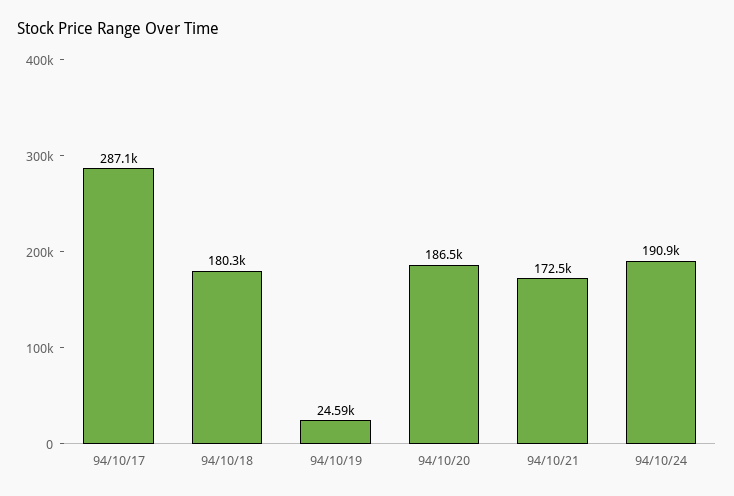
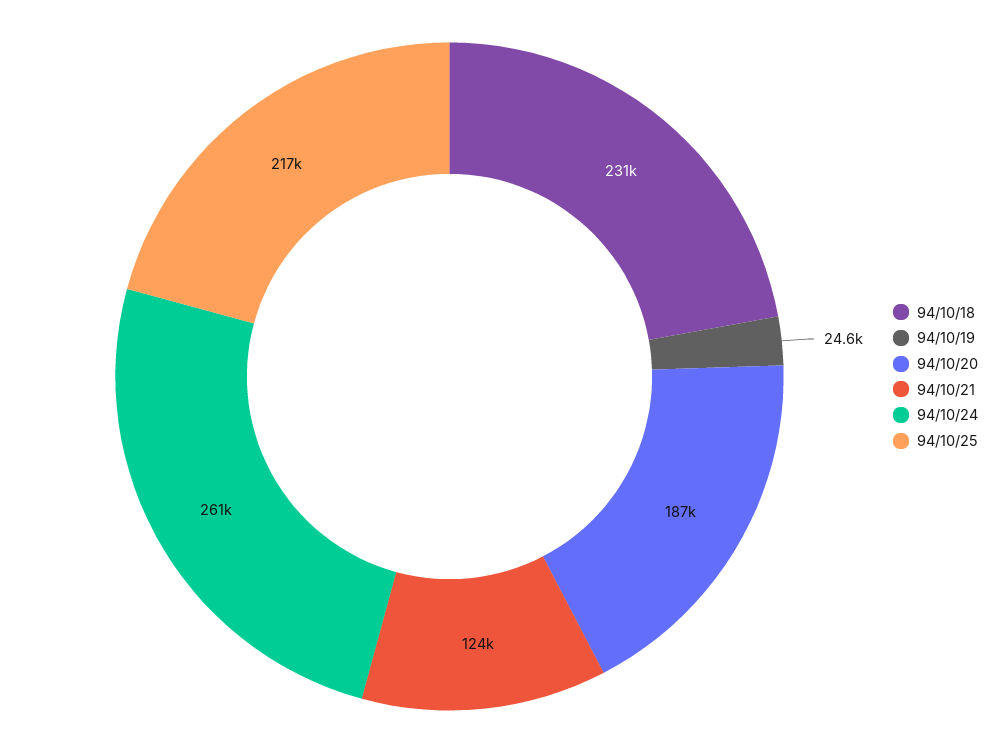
94/10/17: 287100 -> none
94/10/18: 180300 -> 231000
94/10/21: 172500 -> 124000
94/10/24: 190900 -> 261000
94/10/25: none -> 217000

